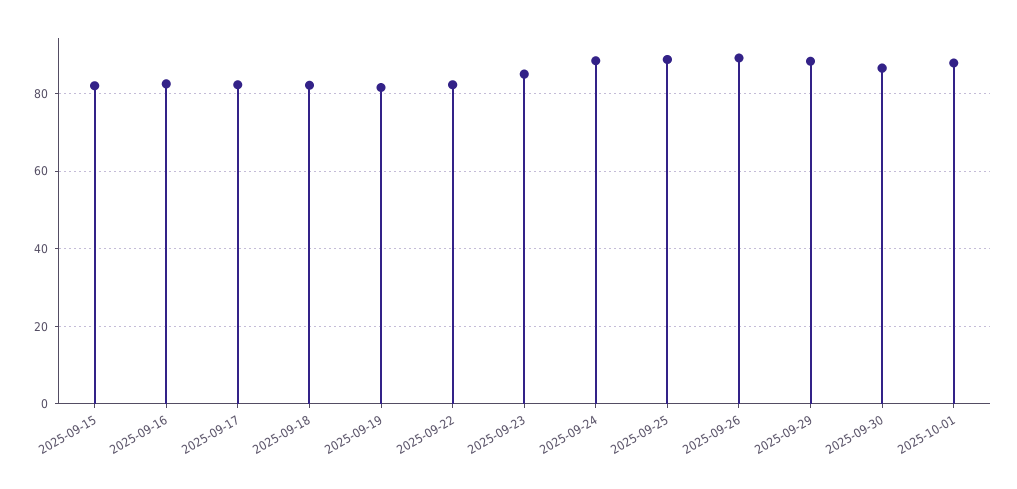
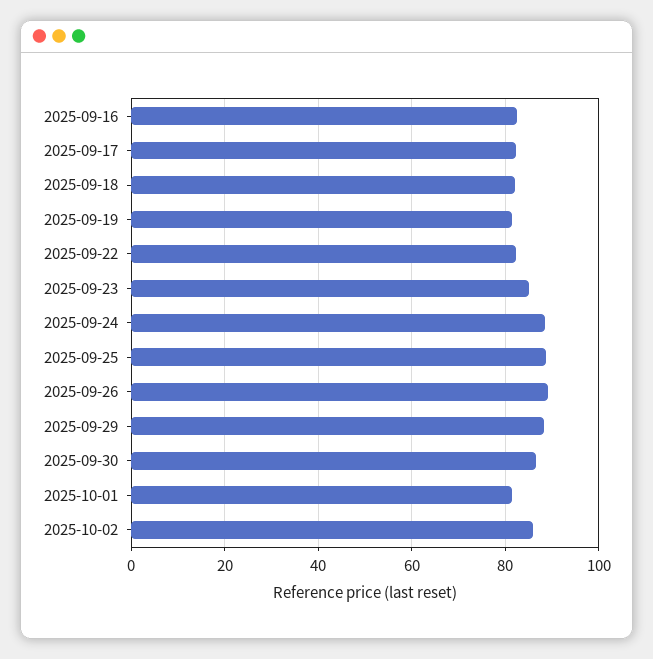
2025-09-15: 82 -> none
2025-10-01: 88 -> 82
2025-10-02: none -> 86

